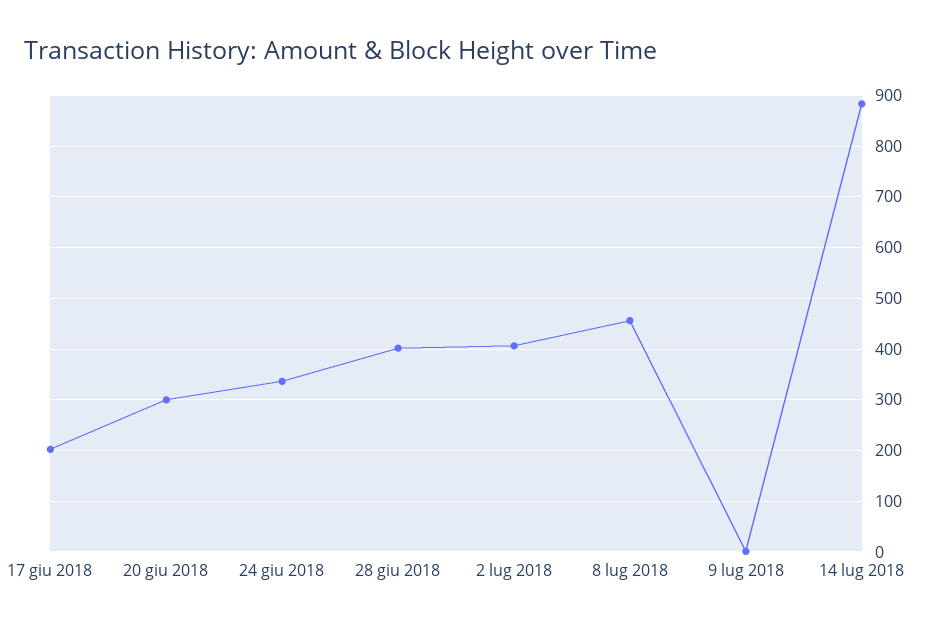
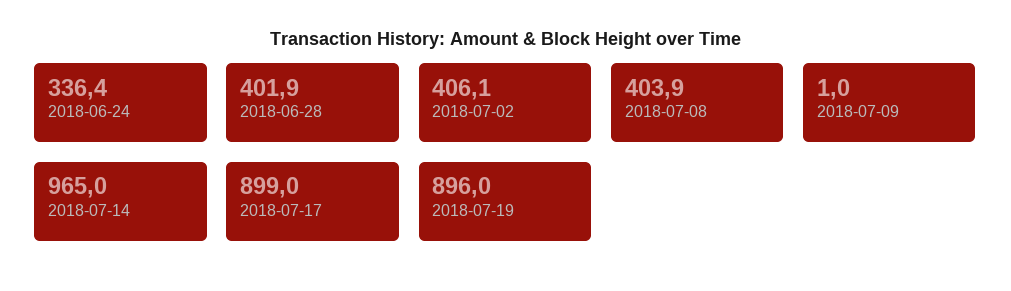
17 giu 2018: 200 -> none
20 giu 2018: 300 -> none
8 lug 2018: 460 -> 403.9
14 lug 2018: 880 -> 965
2018-07-17: none -> 899
2018-07-19: none -> 896

